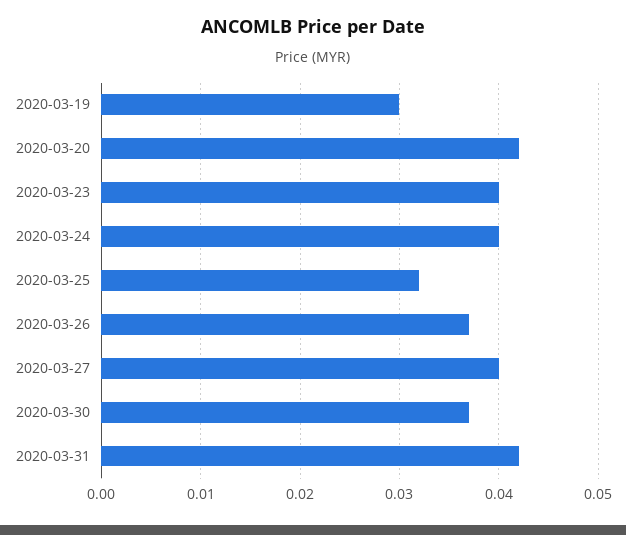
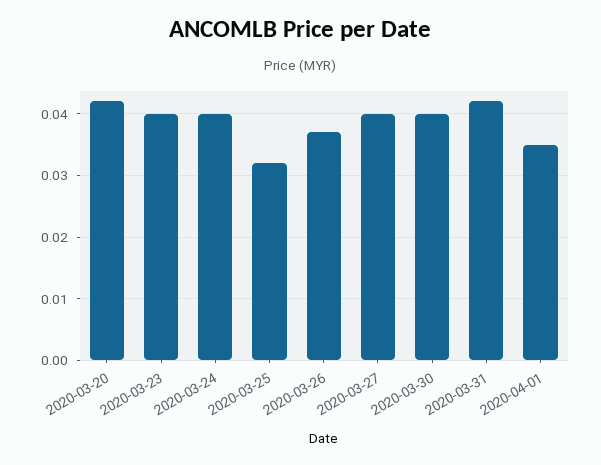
2020-03-19: 0.03 -> none
2020-03-30: 0.037 -> 0.04
2020-04-01: none -> 0.035

